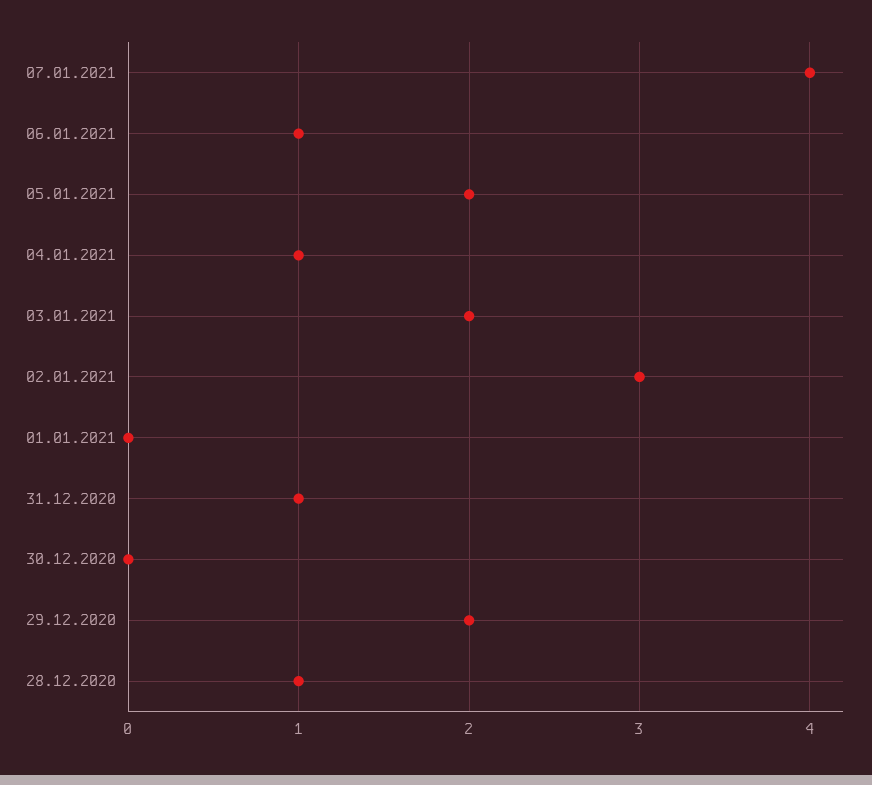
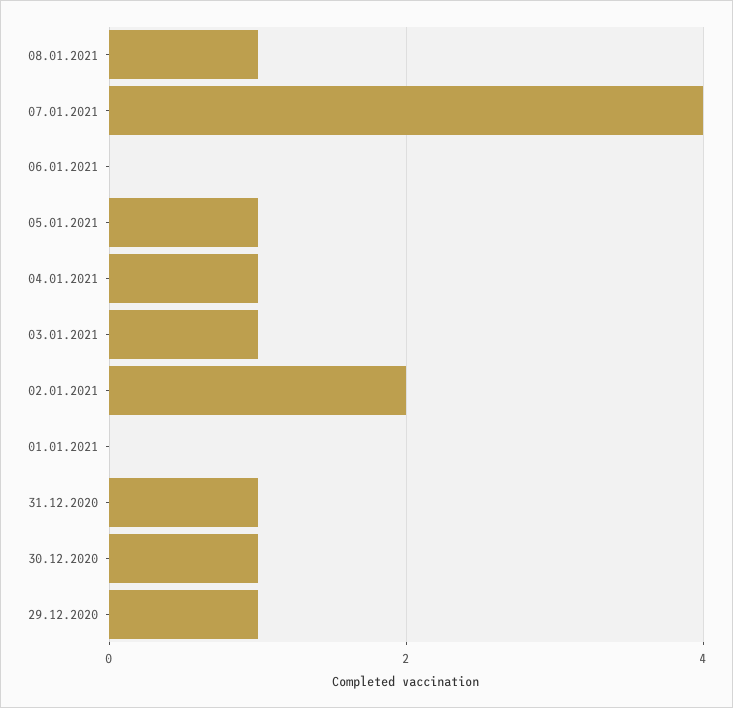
06.01.2021: 1 -> 0
05.01.2021: 2 -> 1
03.01.2021: 2 -> 1
02.01.2021: 3 -> 2
30.12.2020: 0 -> 1
29.12.2020: 2 -> 1
28.12.2020: 1 -> none
08.01.2021: none -> 1

